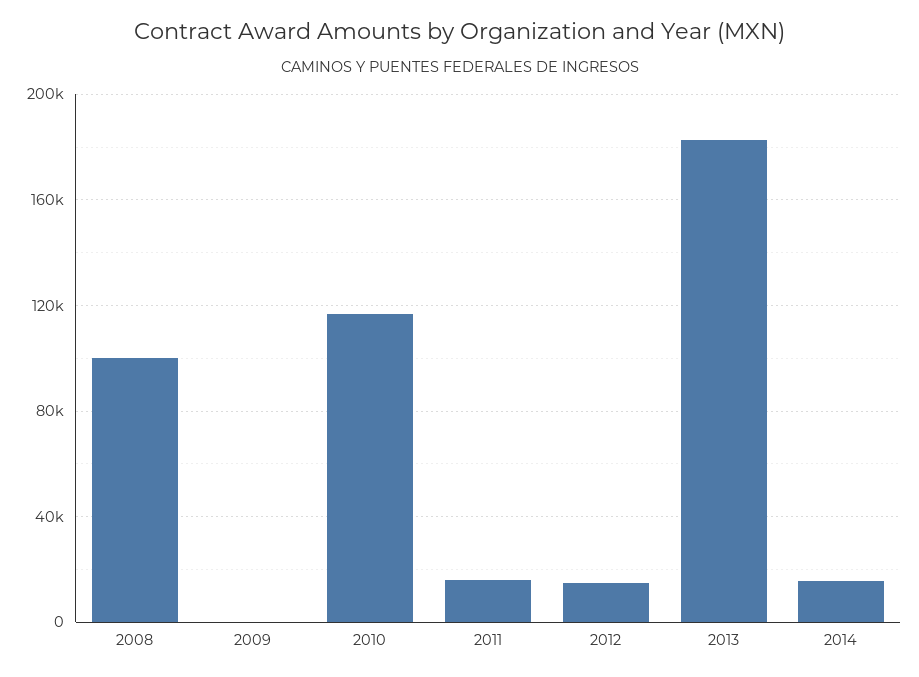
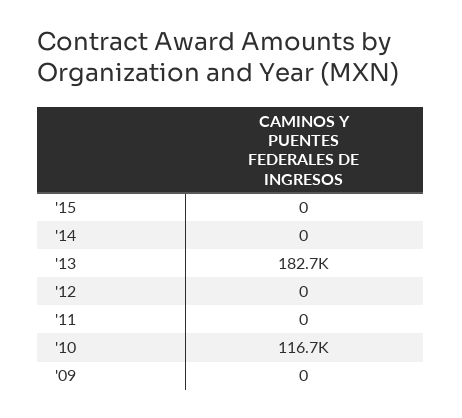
2008: 100000 -> none
2011: 15000 -> 0
2012: 15000 -> 0
2014: 15000 -> 0
'15: none -> 0

